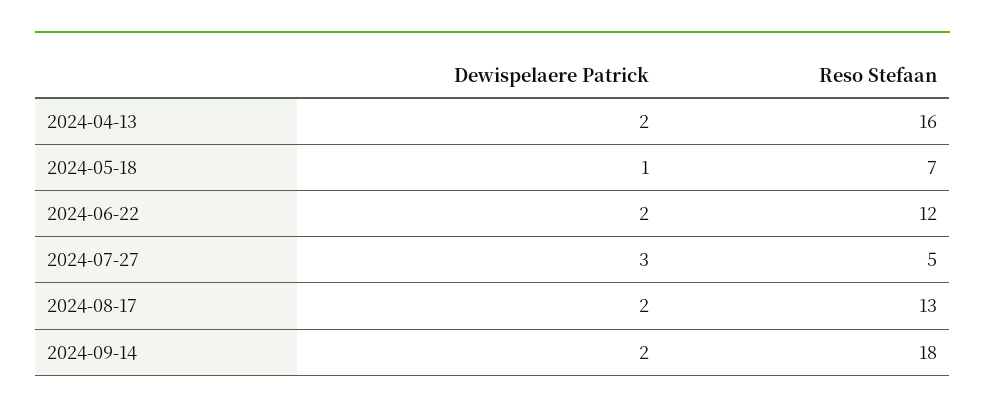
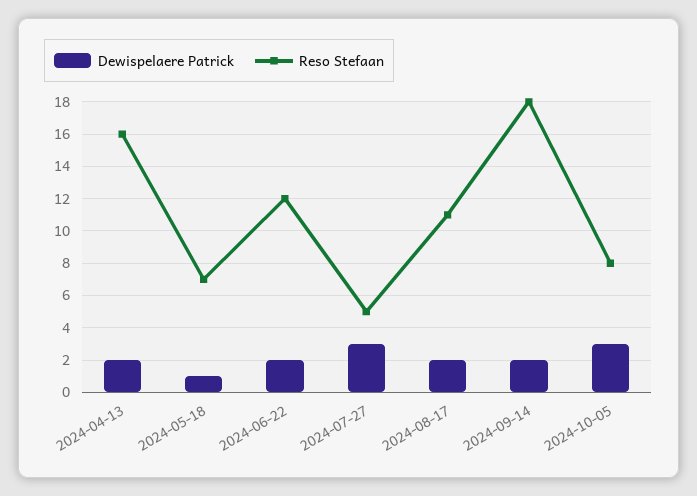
Reso Stefaan, 2024-08-17: 13 -> 11
Dewispelaere Patrick, 2024-10-05: none -> 3
Reso Stefaan, 2024-10-05: none -> 8

